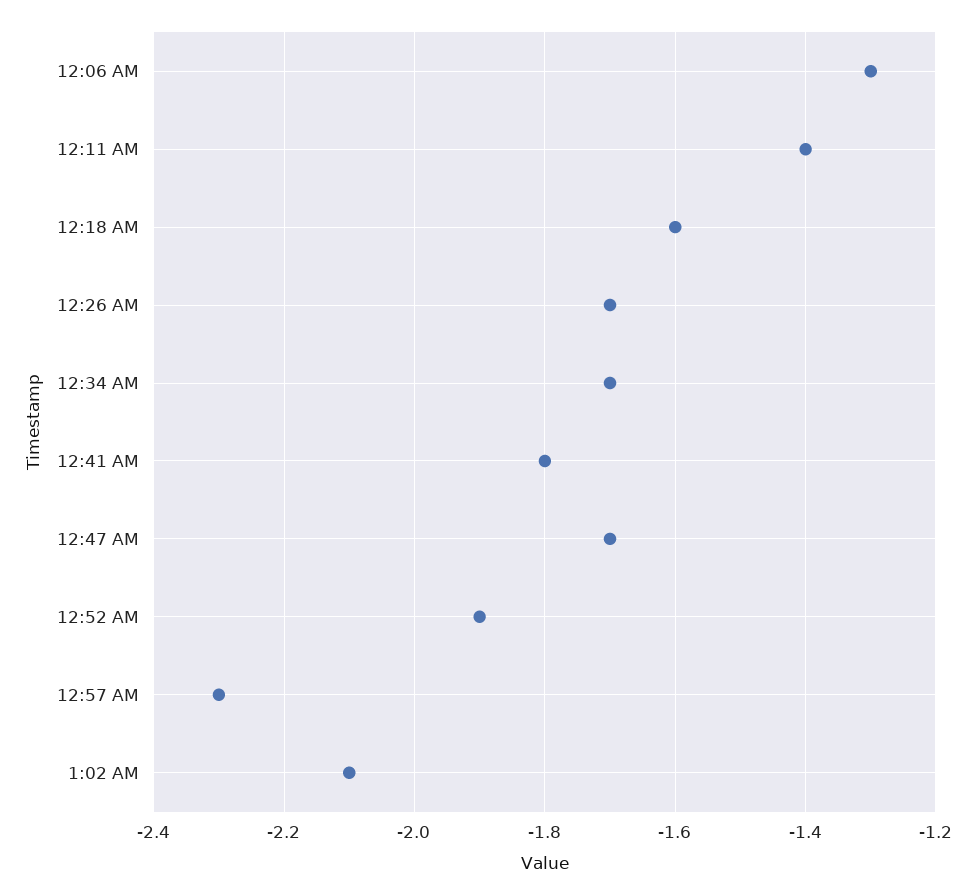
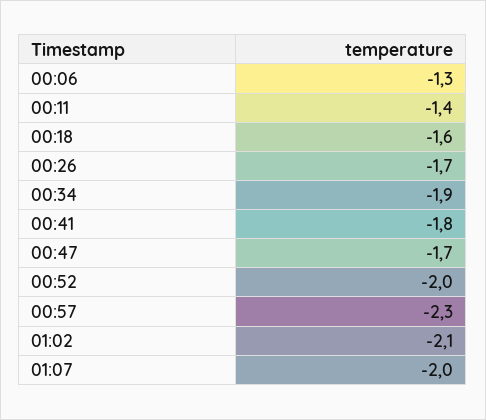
12:34 AM: -1.7 -> -1.9
12:52 AM: -1.9 -> -2
01:07: none -> -2

